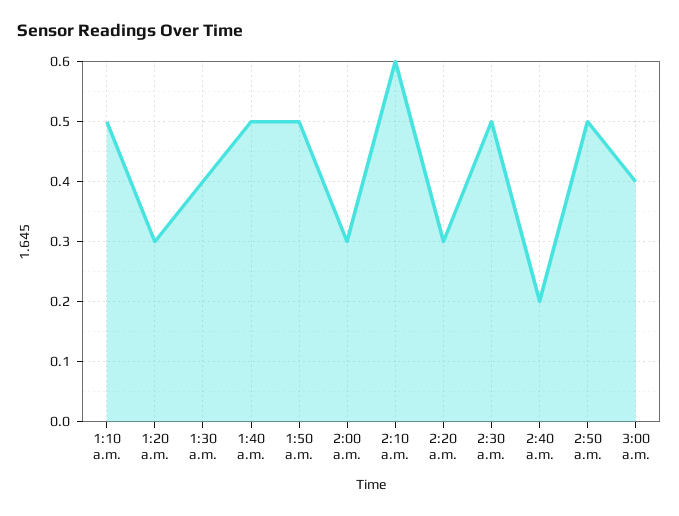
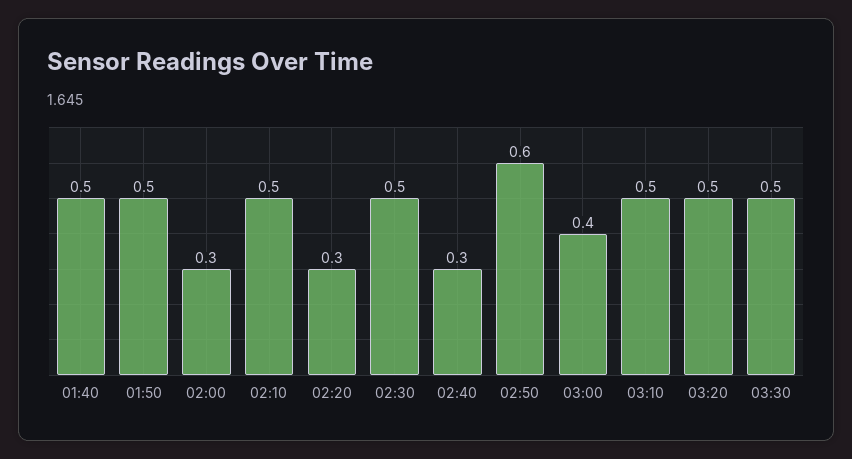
1:10 a.m.: 0.5 -> none
1:20 a.m.: 0.3 -> none
1:30 a.m.: 0.4 -> none
2:10 a.m.: 0.6 -> 0.5
2:40 a.m.: 0.2 -> 0.3
2:50 a.m.: 0.5 -> 0.6
03:10: none -> 0.5
03:20: none -> 0.5
03:30: none -> 0.5

